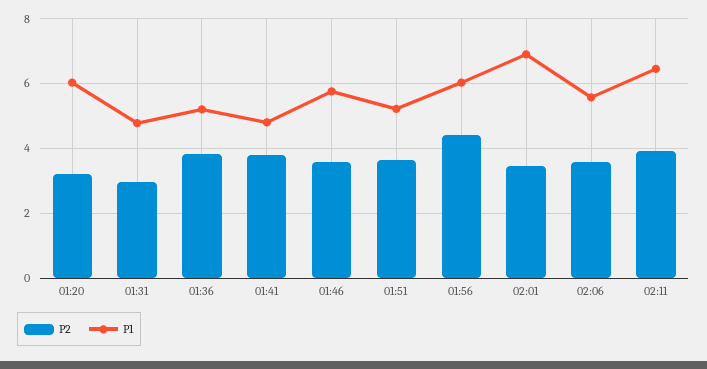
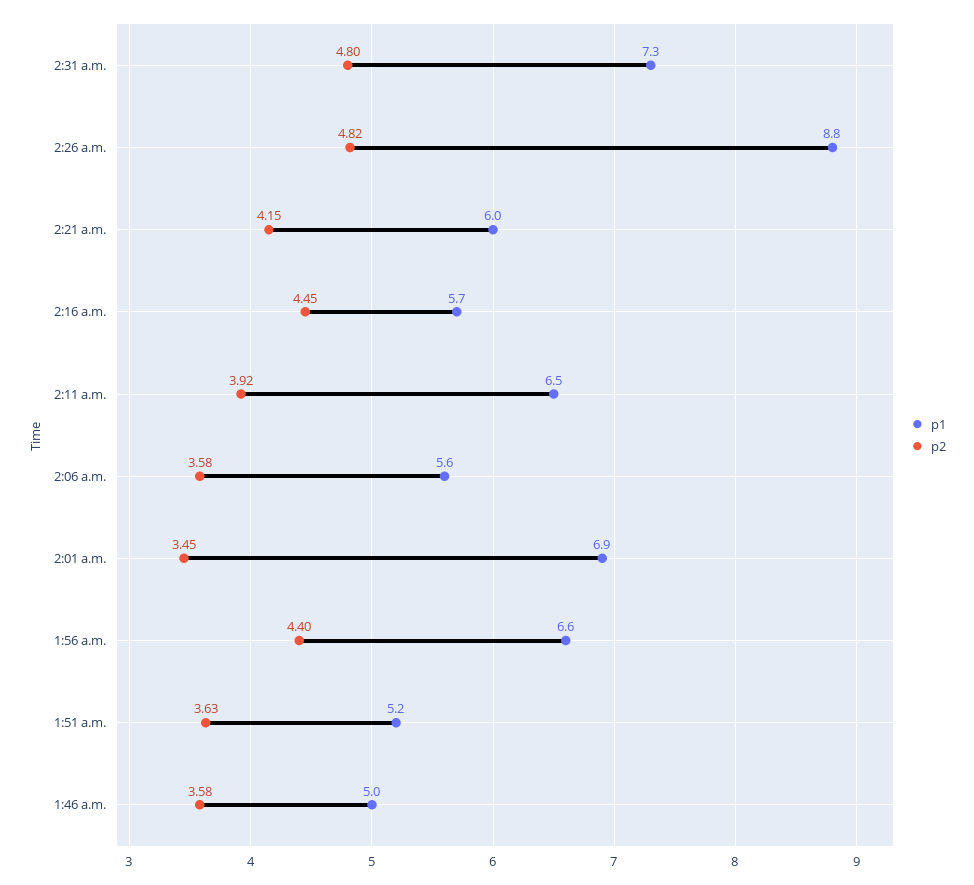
P2, 01:20: 3.2 -> none
P1, 01:20: 6 -> none
P2, 01:31: 3 -> none
P1, 01:31: 4.8 -> none
P2, 01:36: 3.8 -> none
P1, 01:36: 5.2 -> none
P2, 01:41: 3.8 -> none
P1, 01:41: 4.8 -> none
P1, 01:46: 5.8 -> 5
P1, 01:56: 6 -> 6.6
P1, 2:31 a.m.: none -> 7.3
P2, 2:31 a.m.: none -> 4.8
P1, 2:26 a.m.: none -> 8.8
P2, 2:26 a.m.: none -> 4.82
P1, 2:21 a.m.: none -> 6
P2, 2:21 a.m.: none -> 4.15
P1, 2:16 a.m.: none -> 5.7
P2, 2:16 a.m.: none -> 4.45

